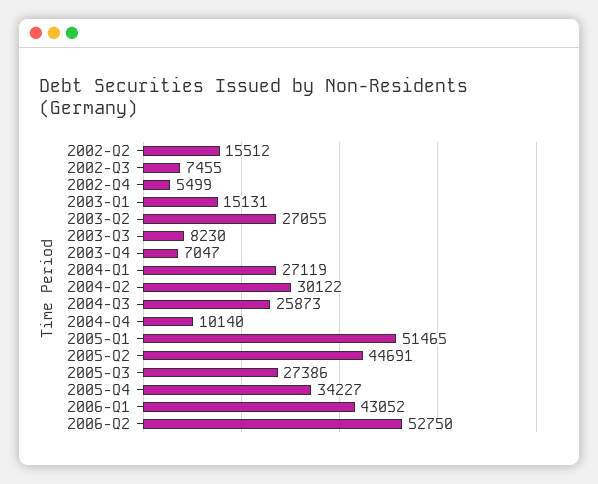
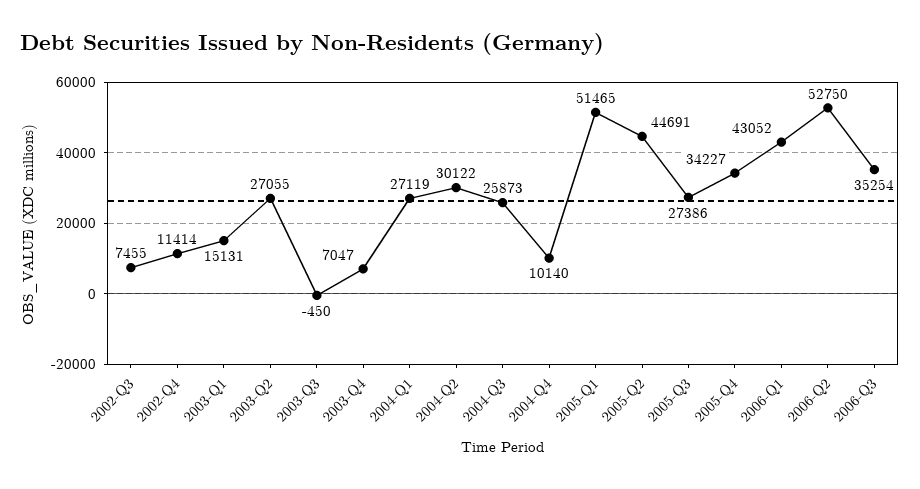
2002-Q2: 15512 -> none
2002-Q4: 5499 -> 11414
2003-Q3: 8230 -> -450
2006-Q3: none -> 35254

